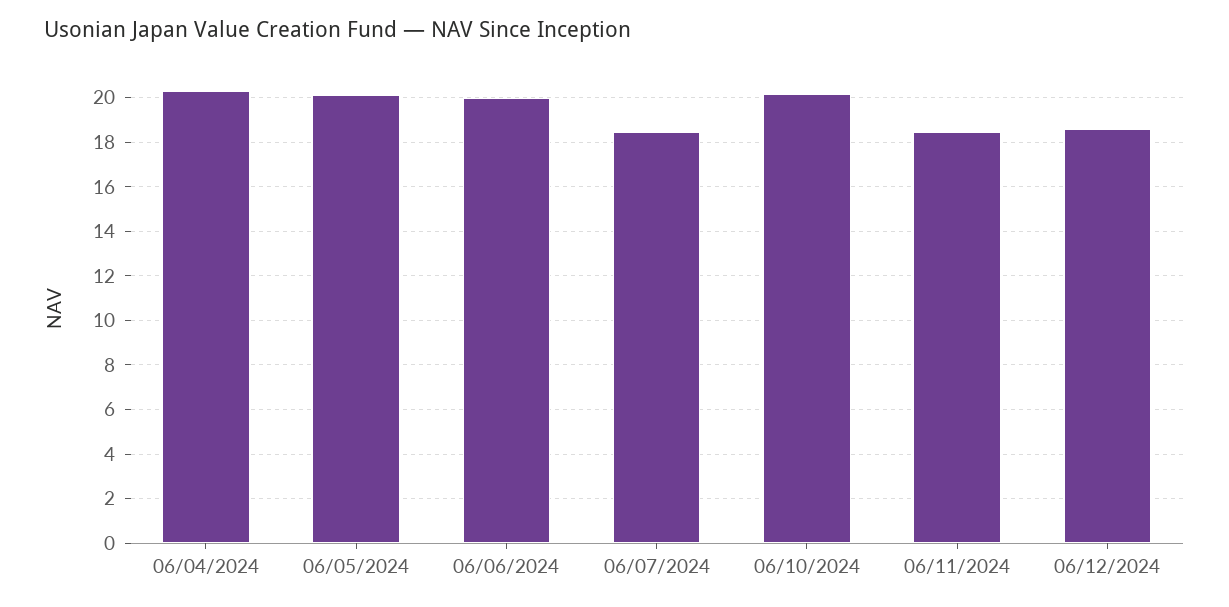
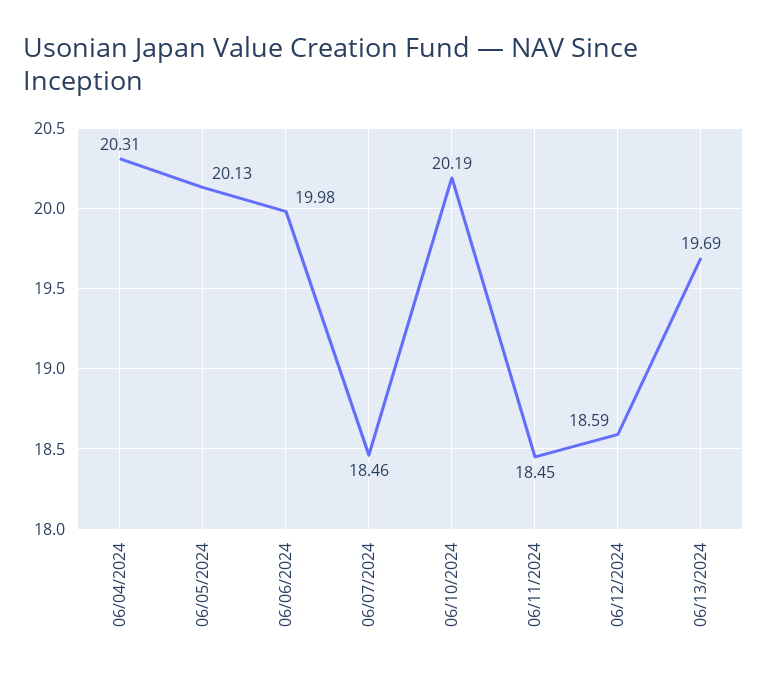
06/13/2024: none -> 19.69

